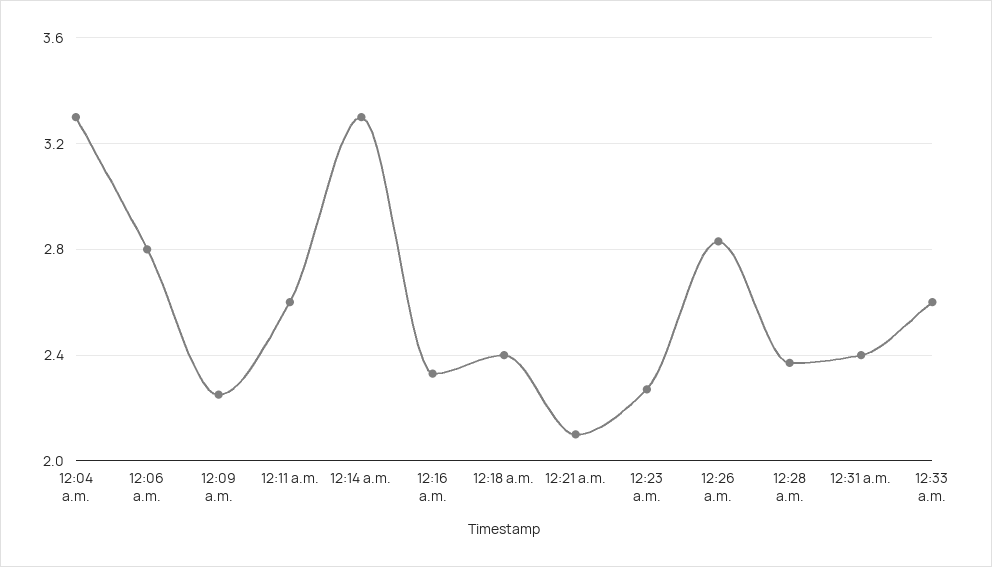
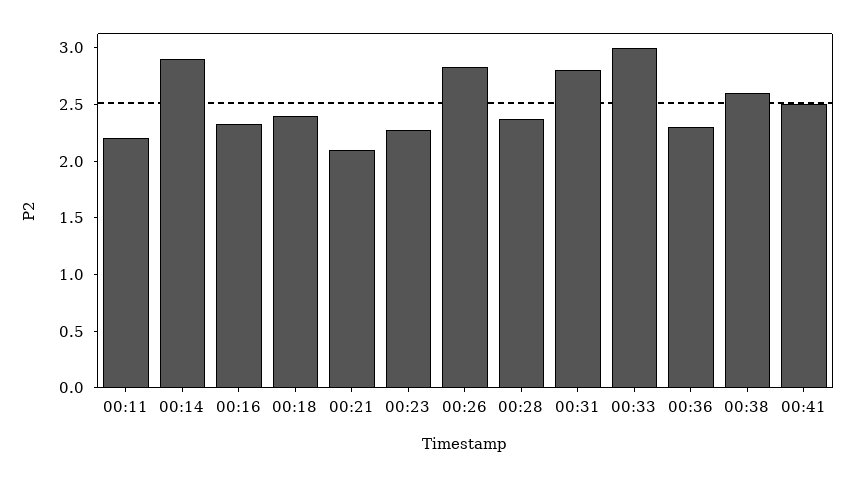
12:04 a.m.: 3.3 -> none
12:06 a.m.: 2.8 -> none
12:09 a.m.: 2.25 -> none
12:11 a.m.: 2.6 -> 2.2
12:14 a.m.: 3.3 -> 2.9
12:31 a.m.: 2.4 -> 2.8
12:33 a.m.: 2.6 -> 3
00:36: none -> 2.3
00:38: none -> 2.6
00:41: none -> 2.5

